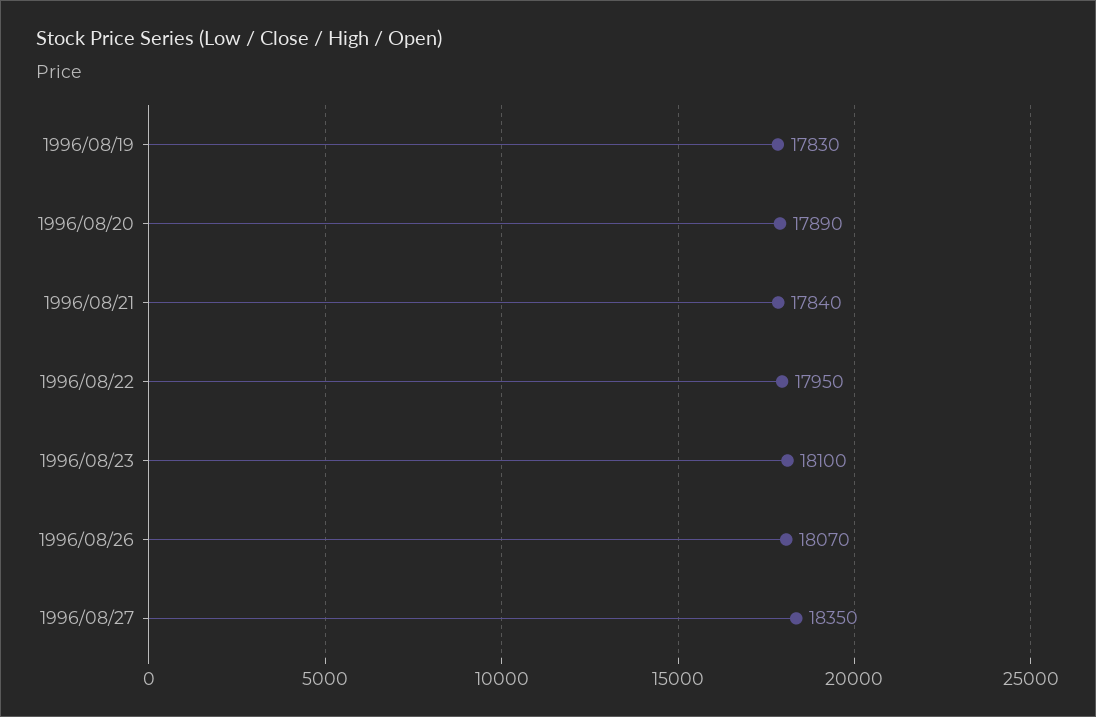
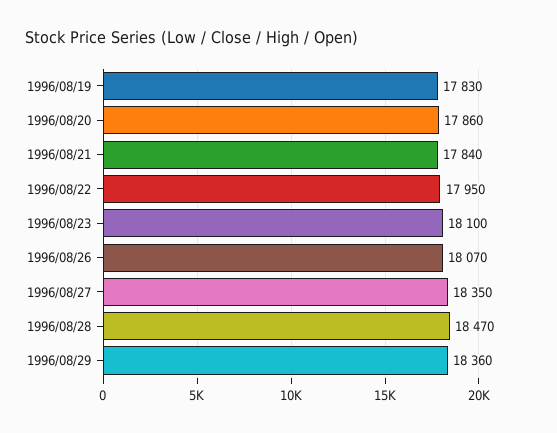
1996/08/20: 17890 -> 17860
1996/08/28: none -> 18470
1996/08/29: none -> 18360

